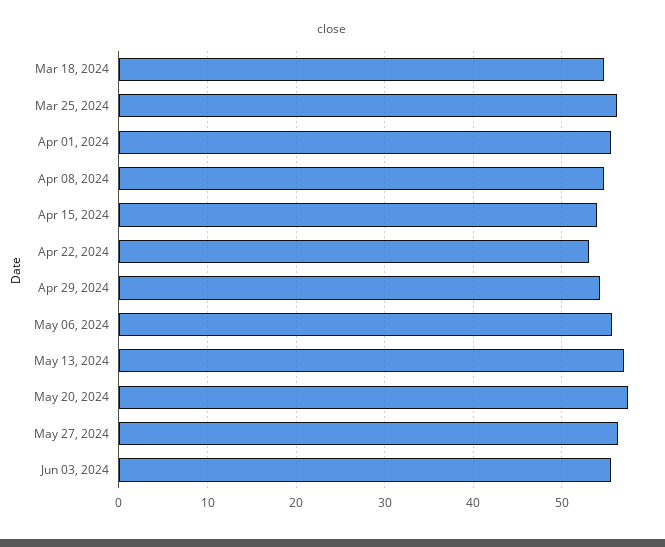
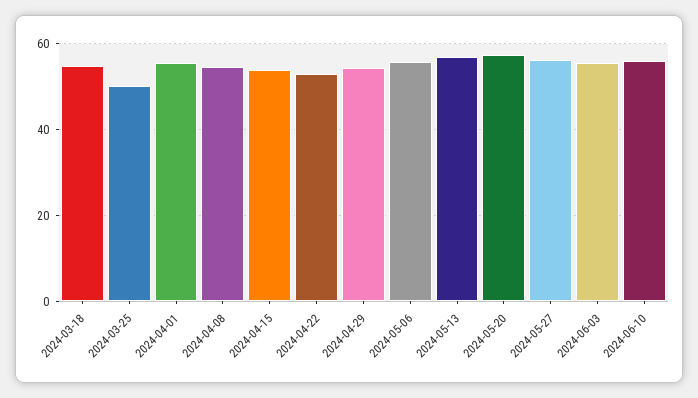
Mar 25, 2024: 56 -> 50
2024-06-10: none -> 56

